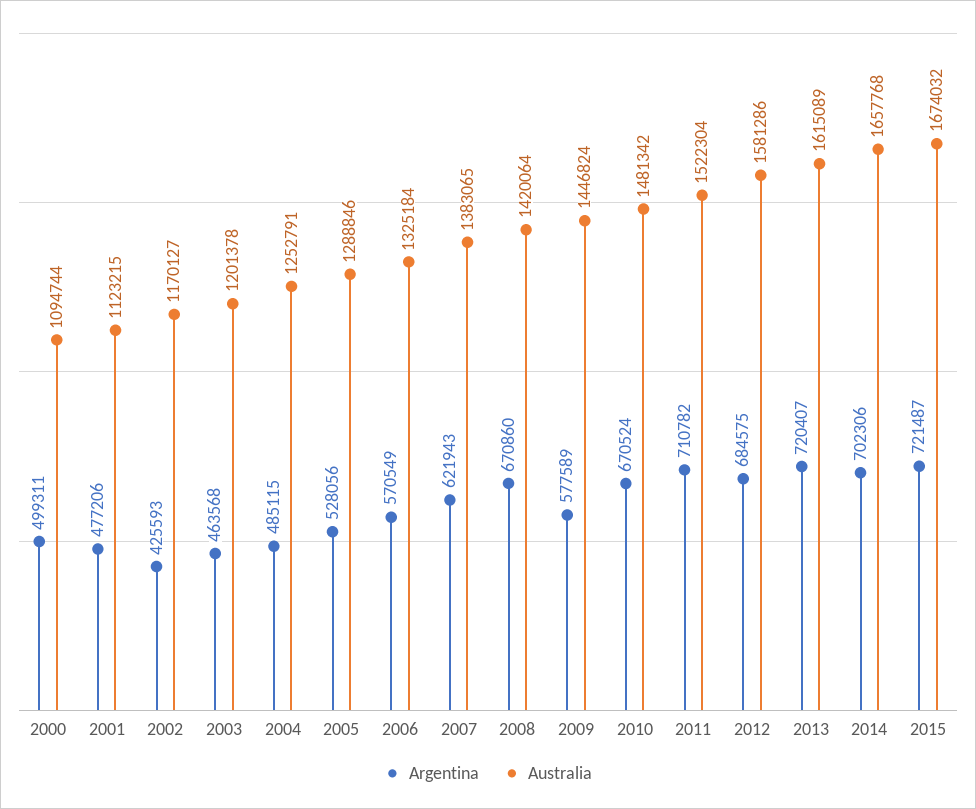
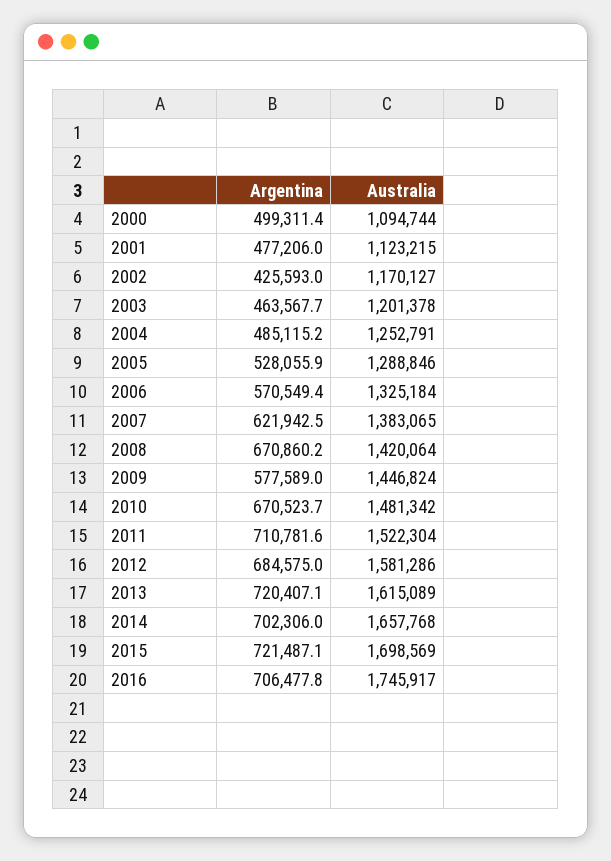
Australia, 2015: 1674032 -> 1698569
Argentina, 2016: none -> 706477.8
Australia, 2016: none -> 1745917

